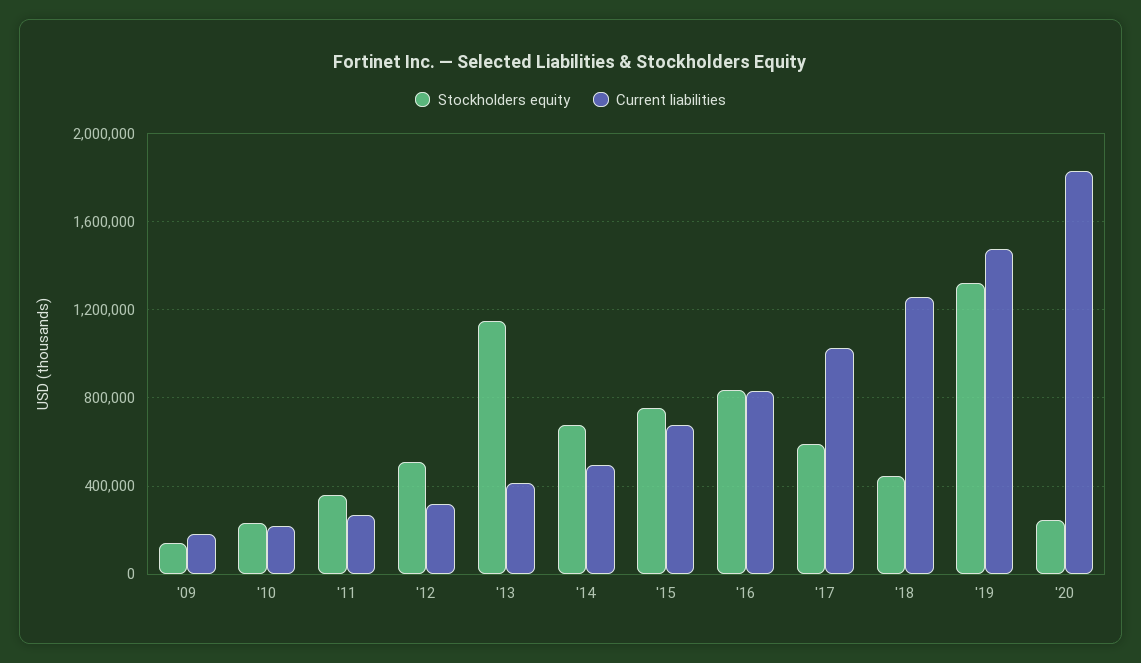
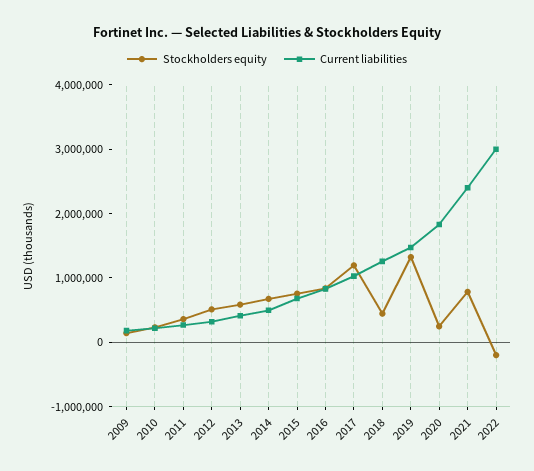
Stockholders equity, '13: 1150000 -> 600000
Stockholders equity, '17: 600000 -> 1200000
Stockholders equity, 2021: none -> 800000
Current liabilities, 2021: none -> 2400000
Stockholders equity, 2022: none -> -200000
Current liabilities, 2022: none -> 3000000

